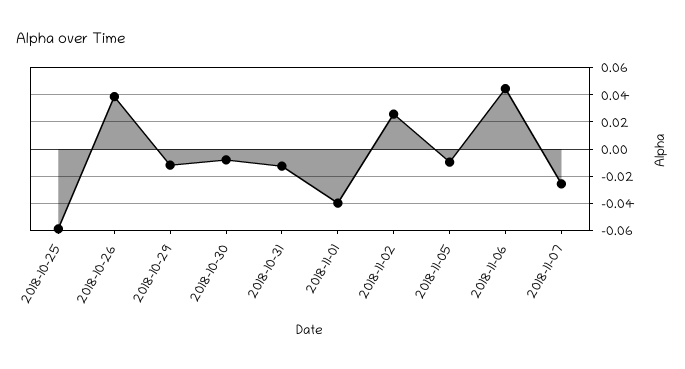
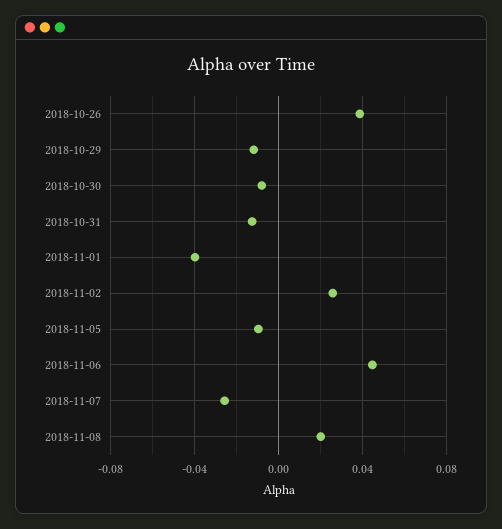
2018-10-25: -0.06 -> none
2018-11-08: none -> 0.02

